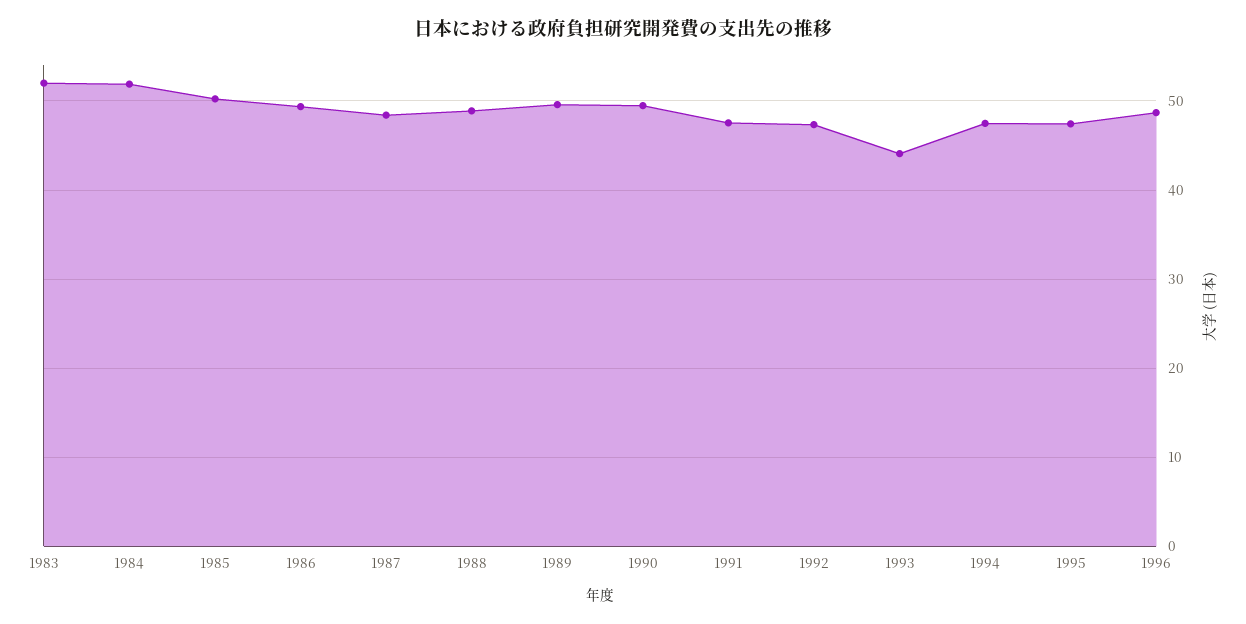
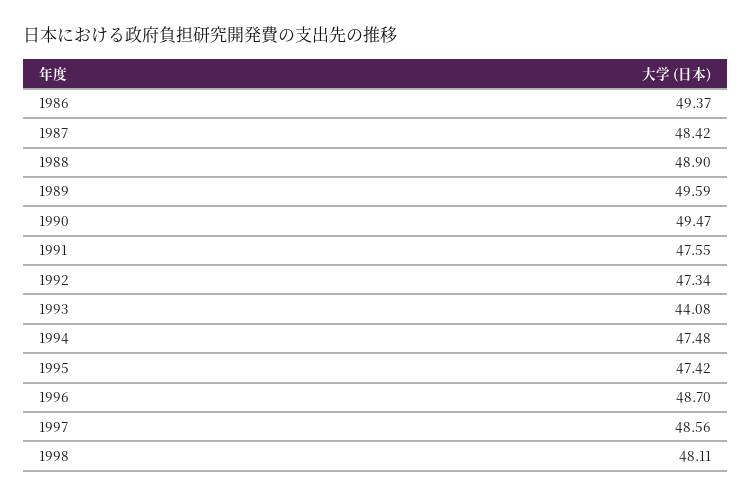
1983: 52 -> none
1984: 52 -> none
1985: 50 -> none
1997: none -> 48.56
1998: none -> 48.11

